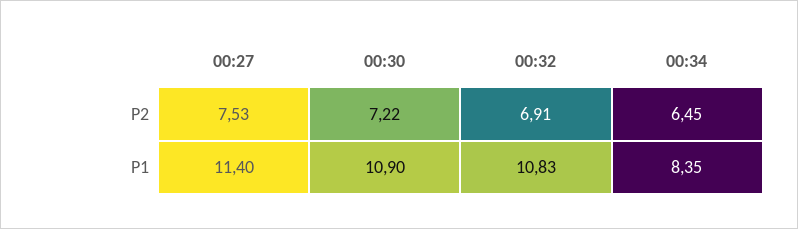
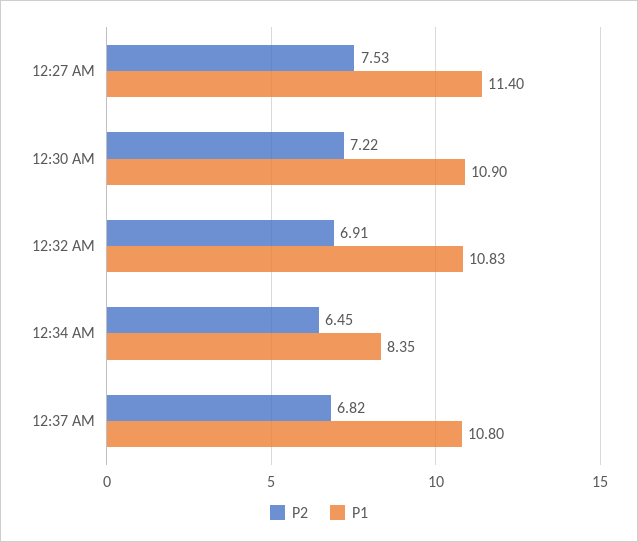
P2, 12:37 AM: none -> 6.82
P1, 12:37 AM: none -> 10.8

